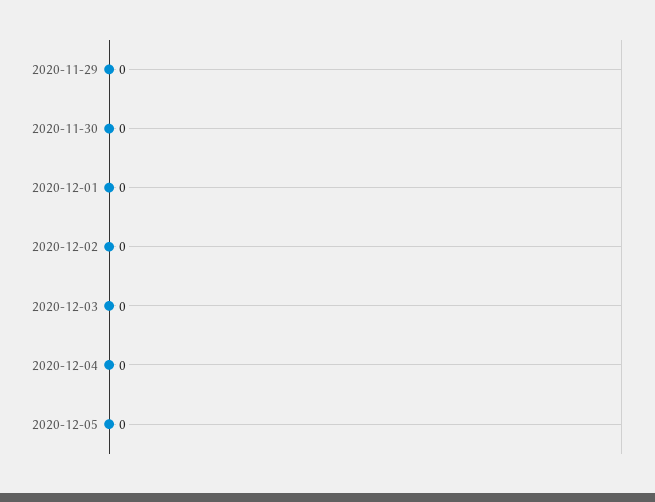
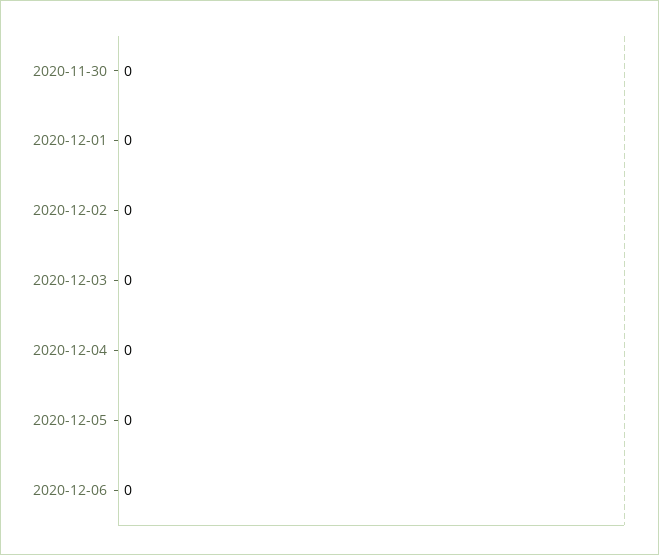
2020-11-29: 0 -> none
2020-12-06: none -> 0

